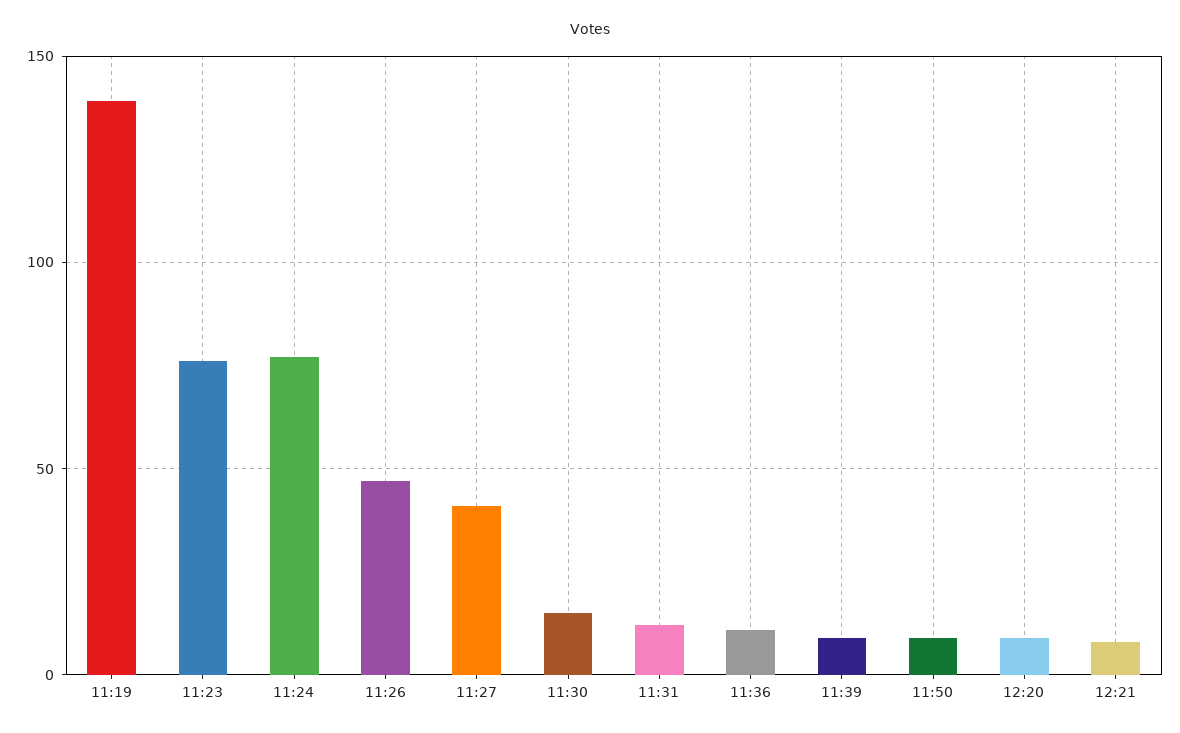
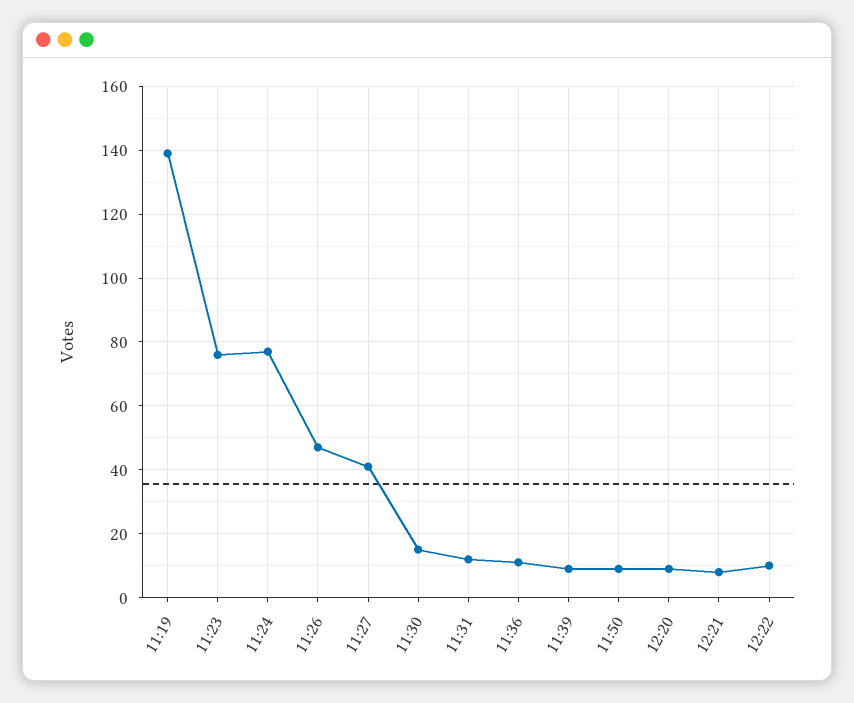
12:22: none -> 10

